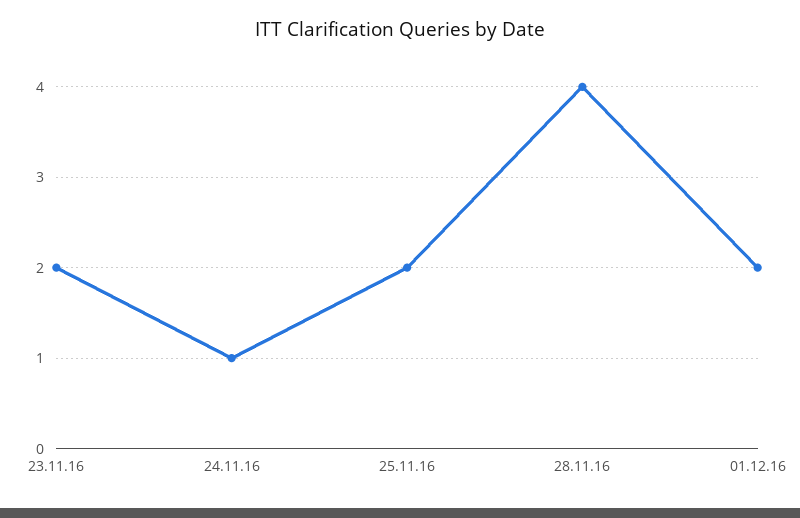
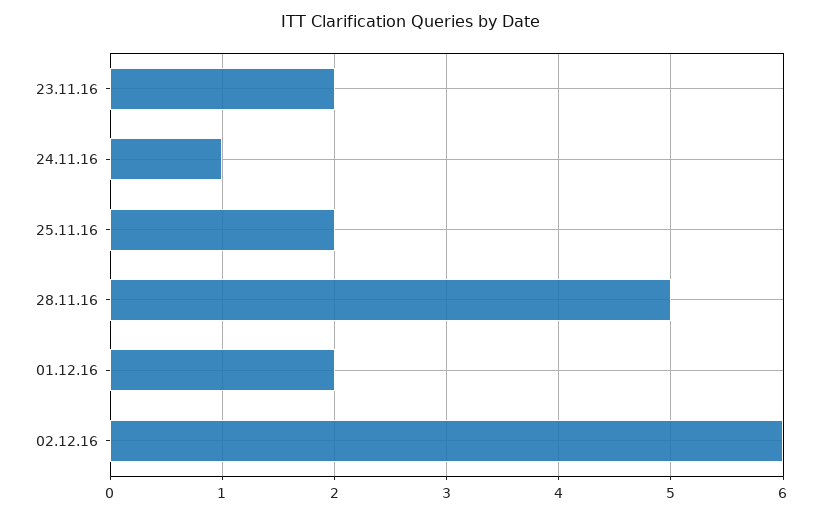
28.11.16: 4 -> 5
02.12.16: none -> 6

